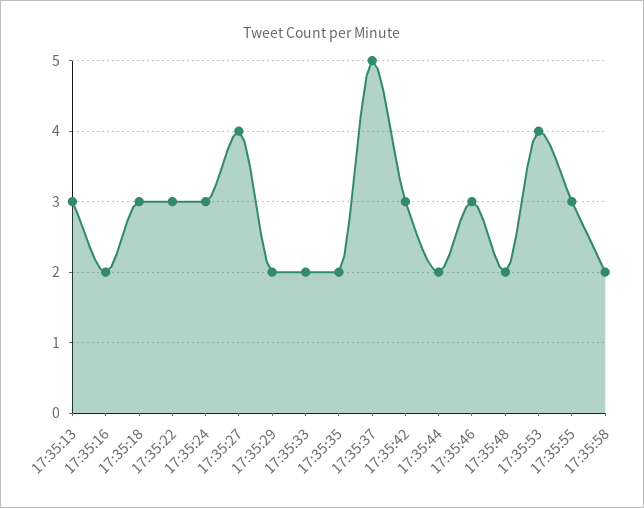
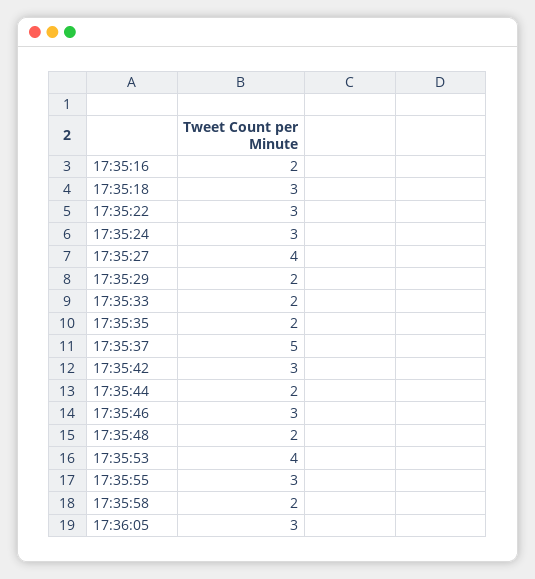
17:35:13: 3 -> none
17:36:05: none -> 3

